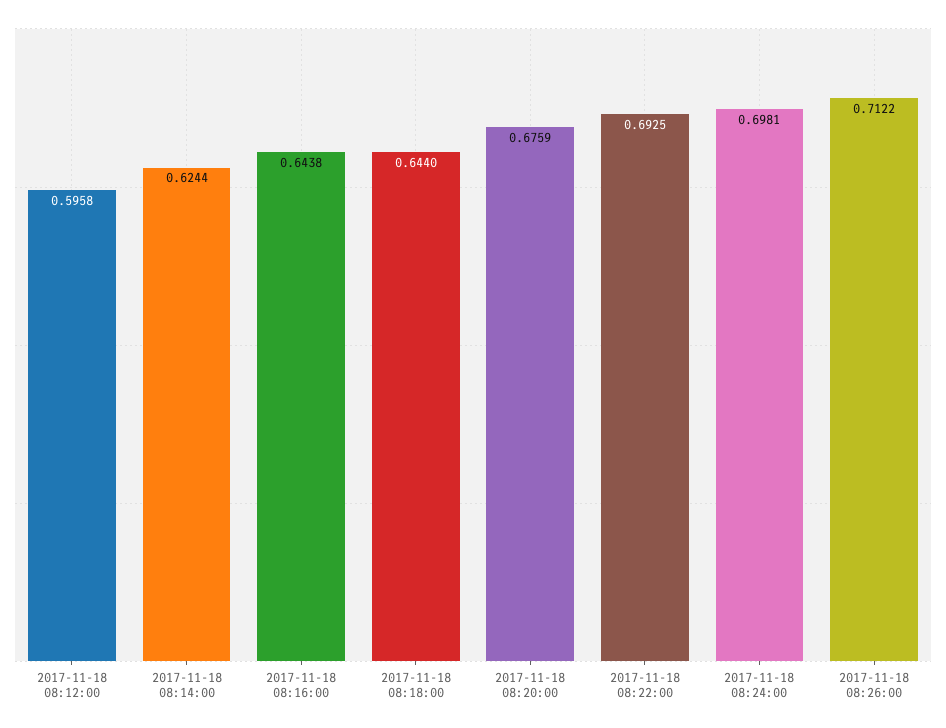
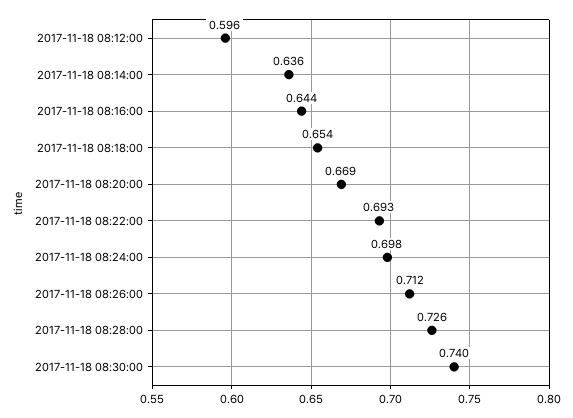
2017-11-18 08:14:00: 0.6244 -> 0.636
2017-11-18 08:18:00: 0.644 -> 0.654
2017-11-18 08:20:00: 0.6759 -> 0.669
2017-11-18 08:28:00: none -> 0.726
2017-11-18 08:30:00: none -> 0.74

